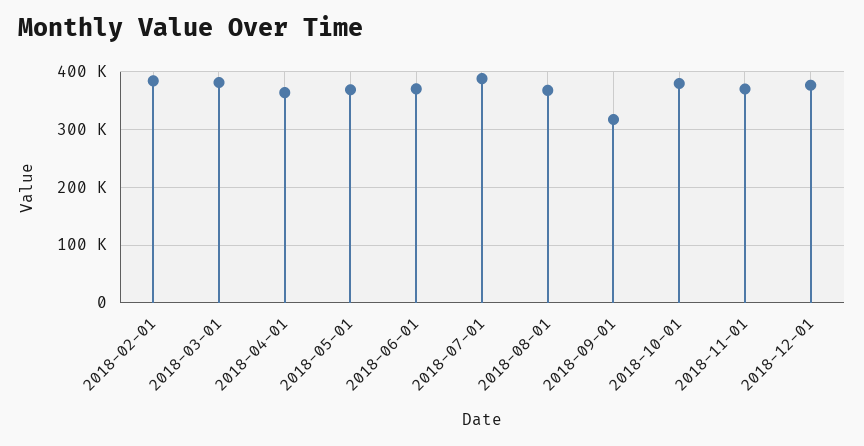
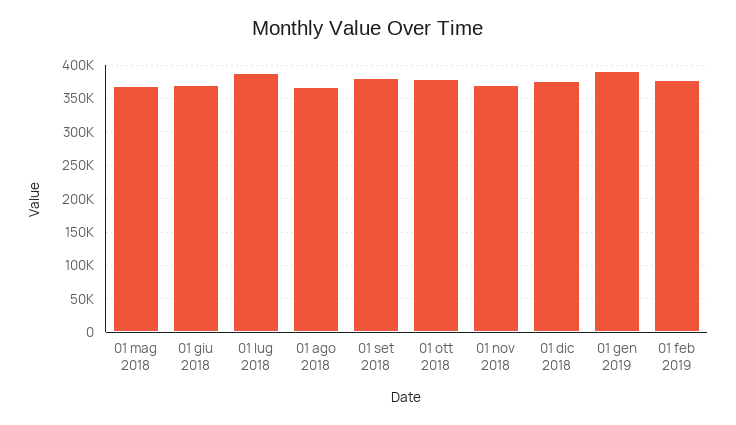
2018-02-01: 380000 -> none
2018-03-01: 380000 -> none
2018-04-01: 360000 -> none
2018-09-01: 320000 -> 380000
01 gen 2019: none -> 390000
01 feb 2019: none -> 380000

